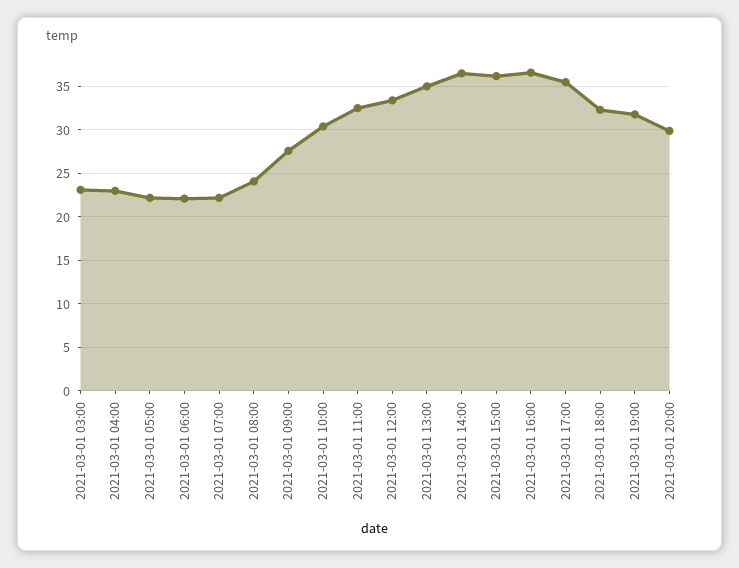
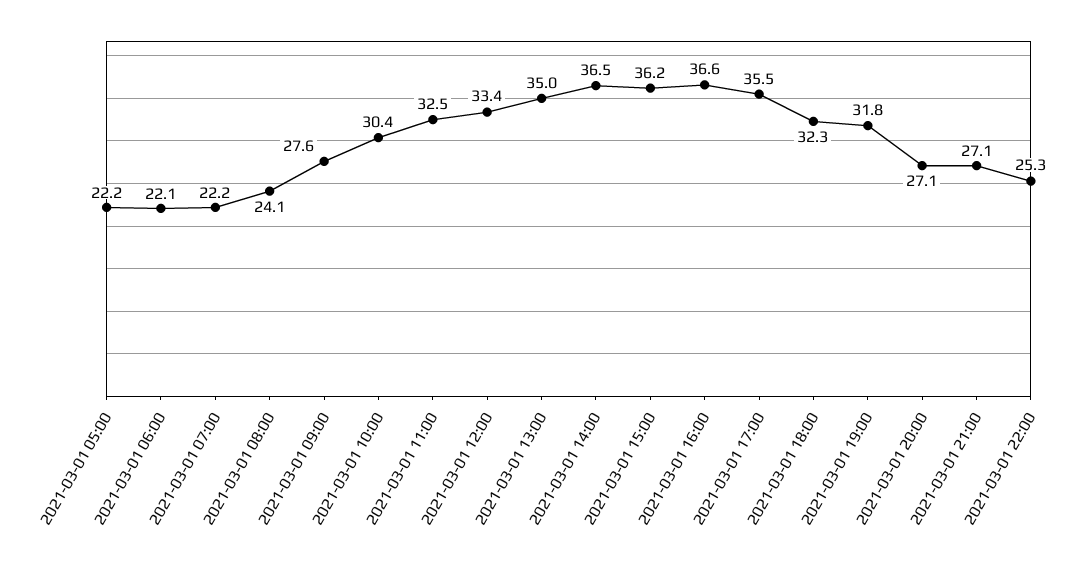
2021-03-01 03:00: 23 -> none
2021-03-01 04:00: 23 -> none
2021-03-01 20:00: 30 -> 27.1
2021-03-01 21:00: none -> 27.1
2021-03-01 22:00: none -> 25.3

